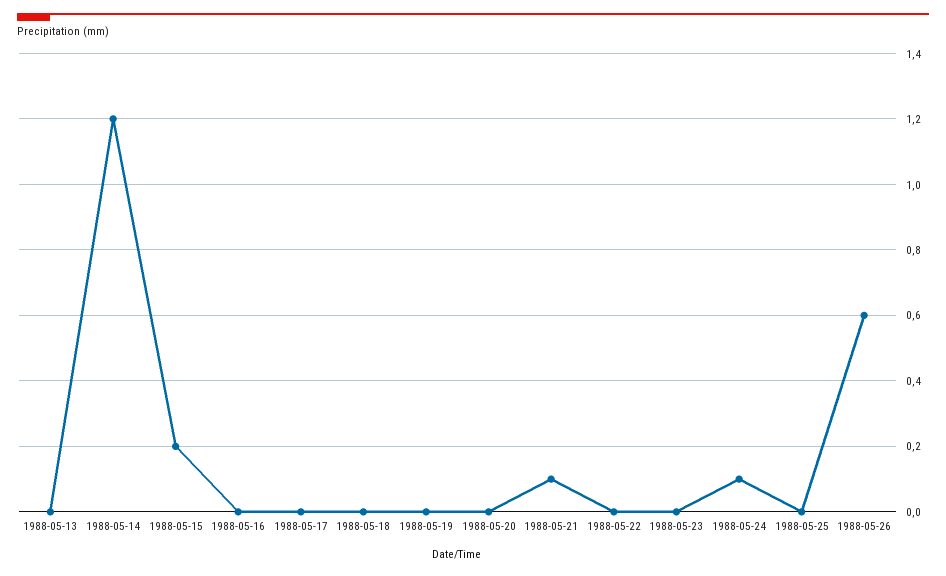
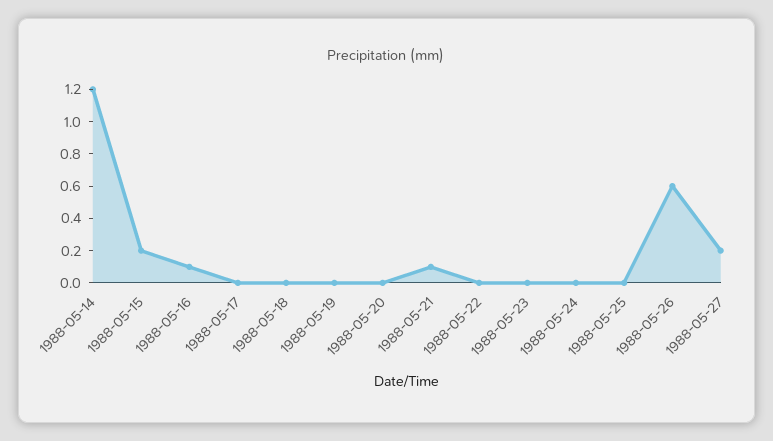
1988-05-13: 0 -> none
1988-05-16: 0 -> 0.1
1988-05-24: 0.1 -> 0
1988-05-27: none -> 0.2

